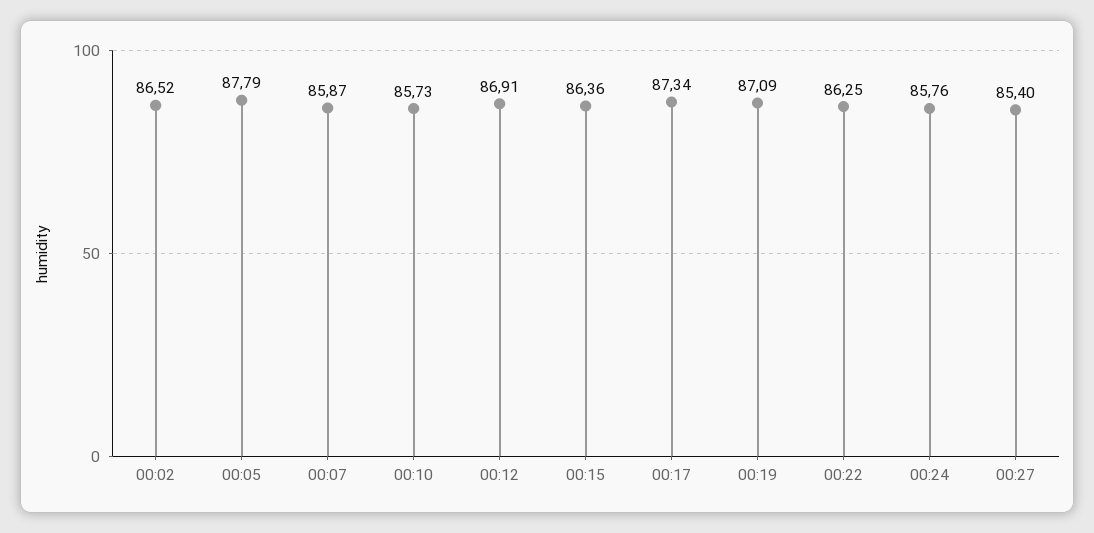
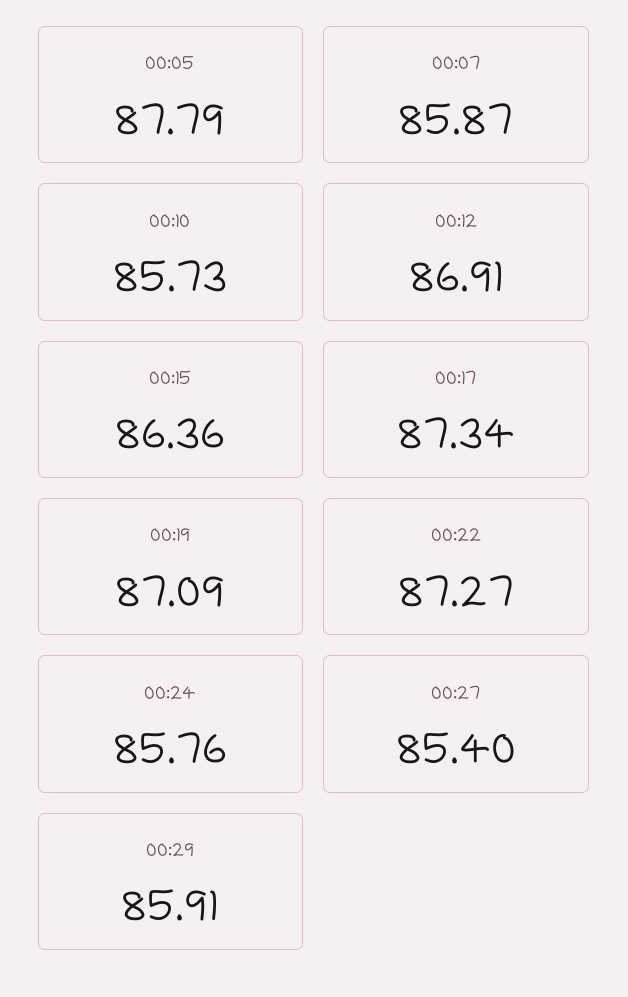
00:02: 86.52 -> none
00:22: 86.25 -> 87.27
00:29: none -> 85.91

